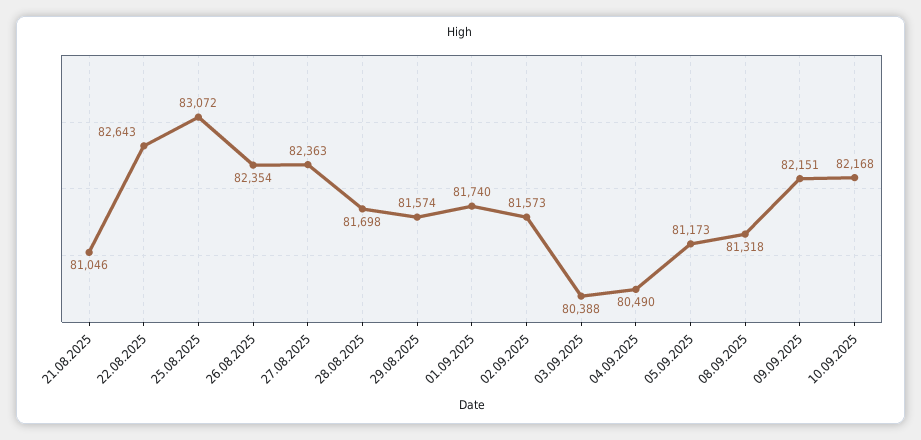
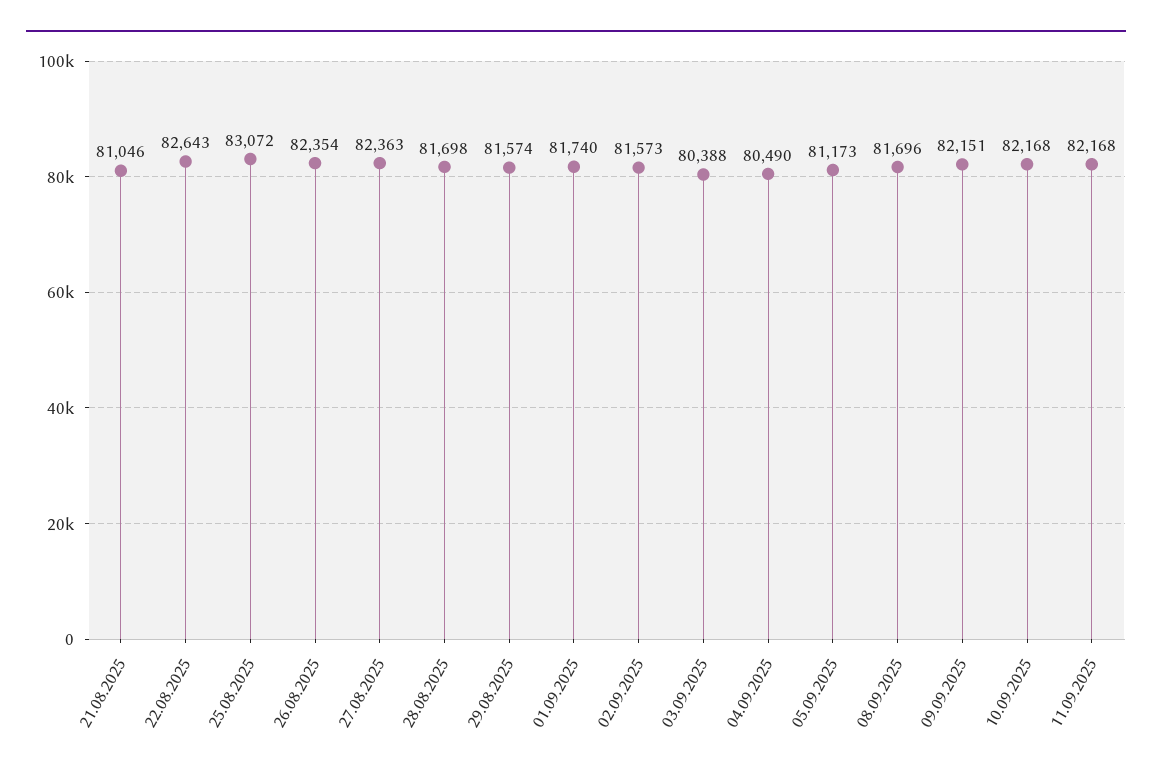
08.09.2025: 81318 -> 81696
11.09.2025: none -> 82168

